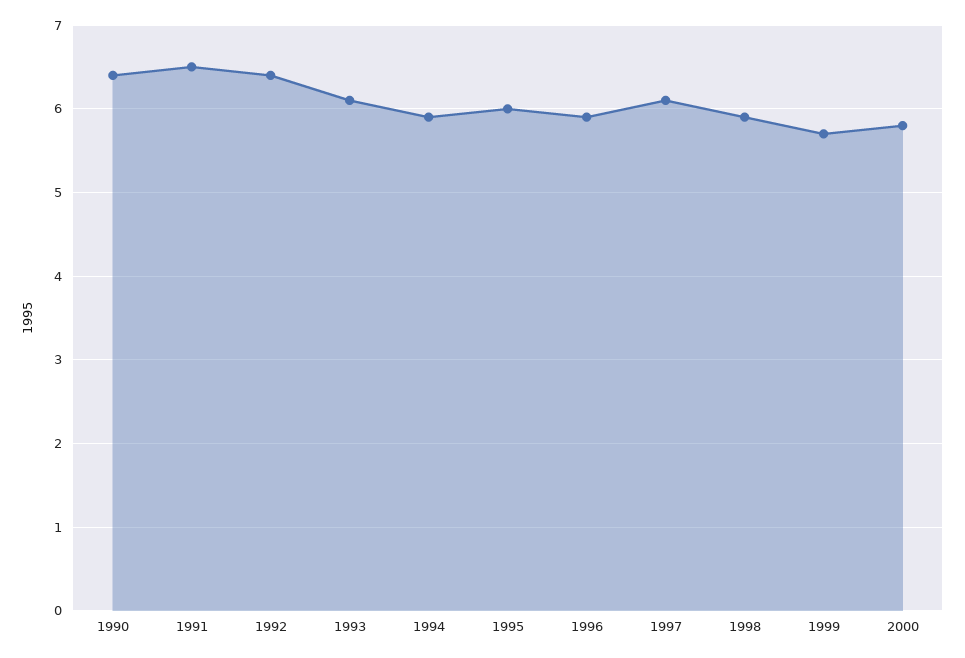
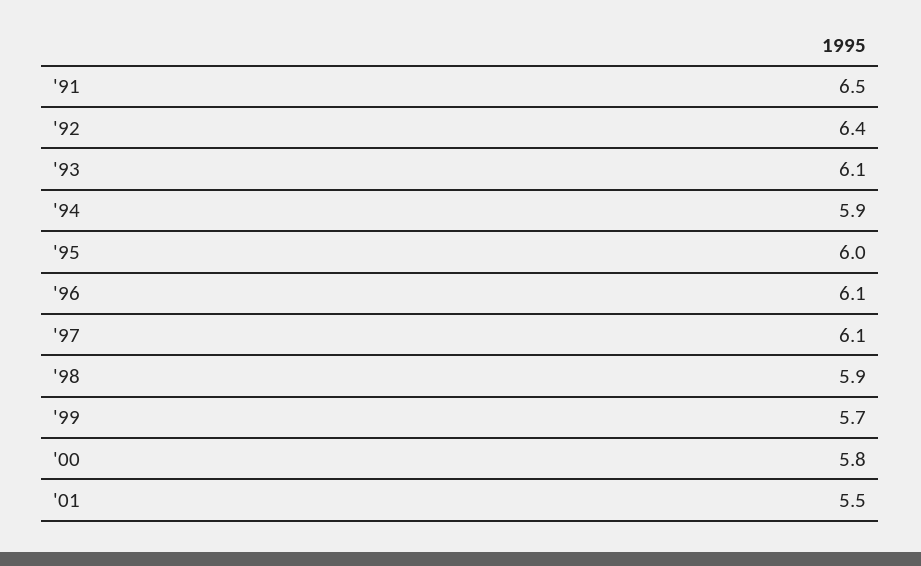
1990: 6.4 -> none
1996: 5.9 -> 6.1
'01: none -> 5.5

